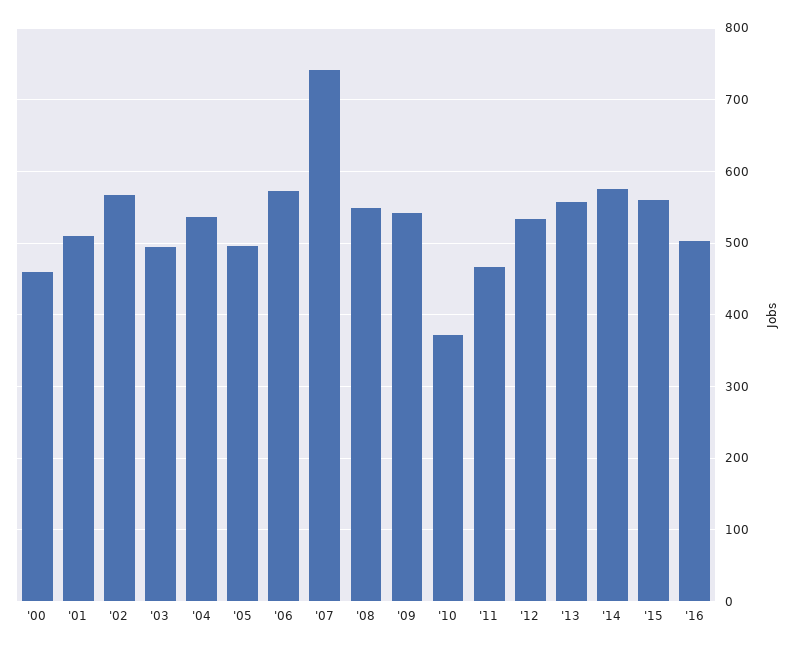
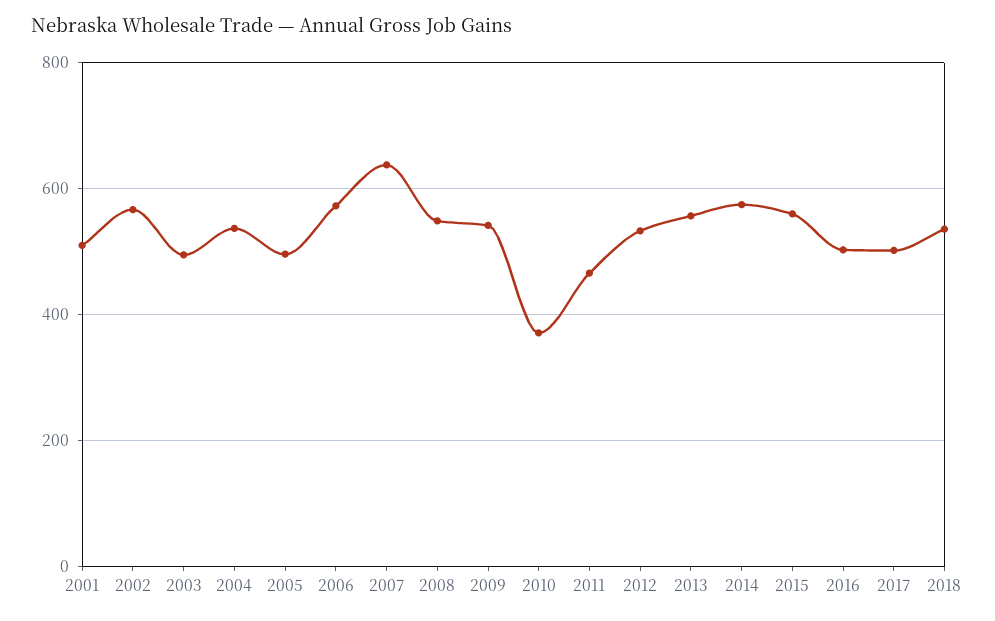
'00: 460 -> none
'07: 740 -> 640
2017: none -> 500
2018: none -> 540

